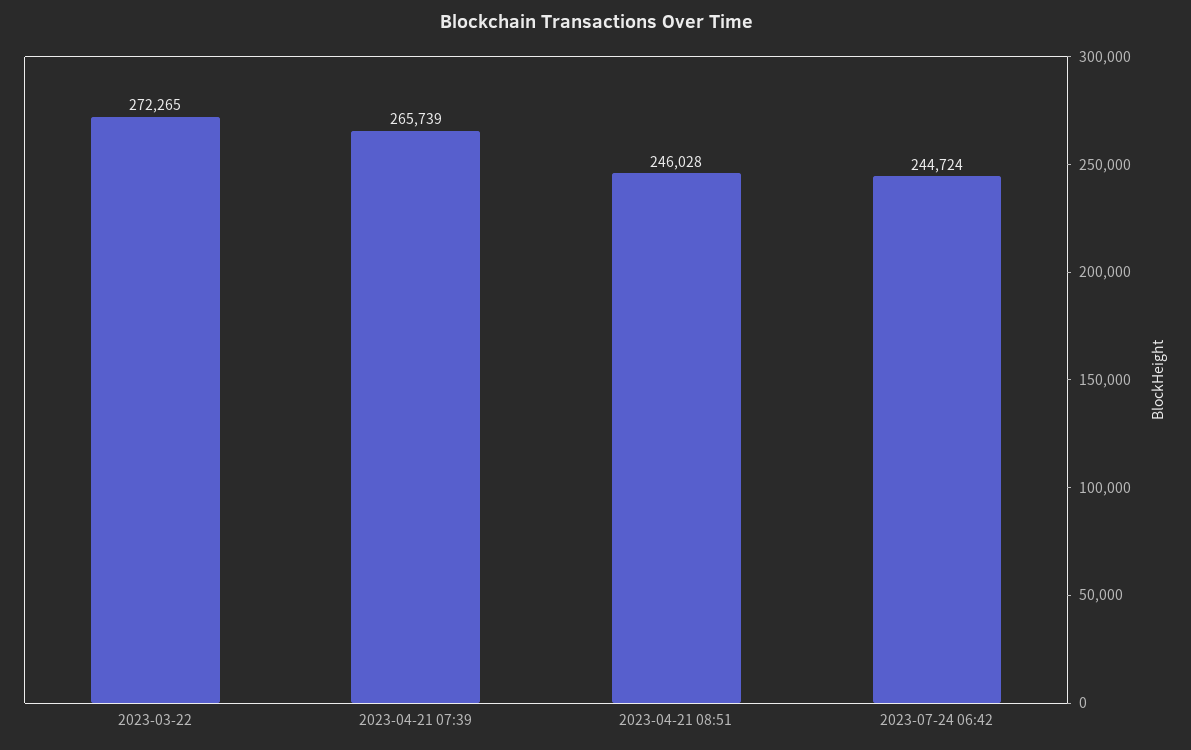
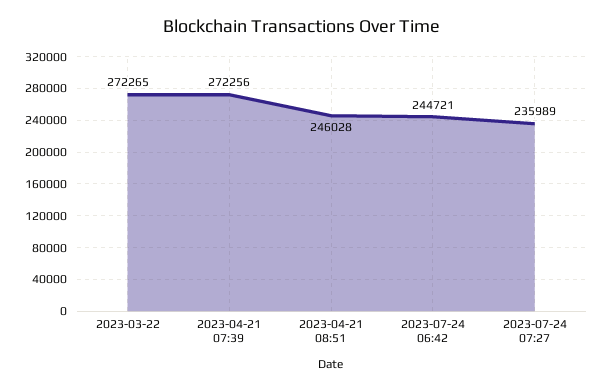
2023-04-21 07:39: 265739 -> 272256
2023-07-24 06:42: 244724 -> 244721
2023-07-24 07:27: none -> 235989

